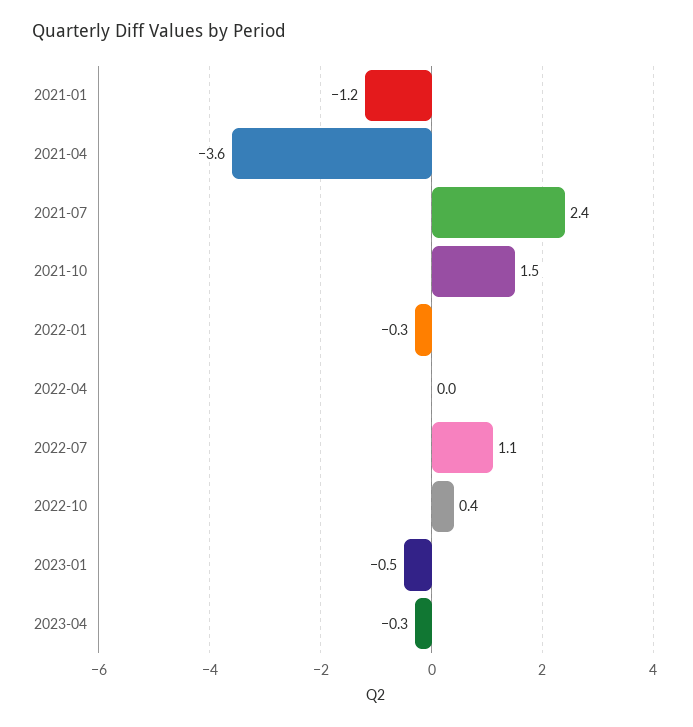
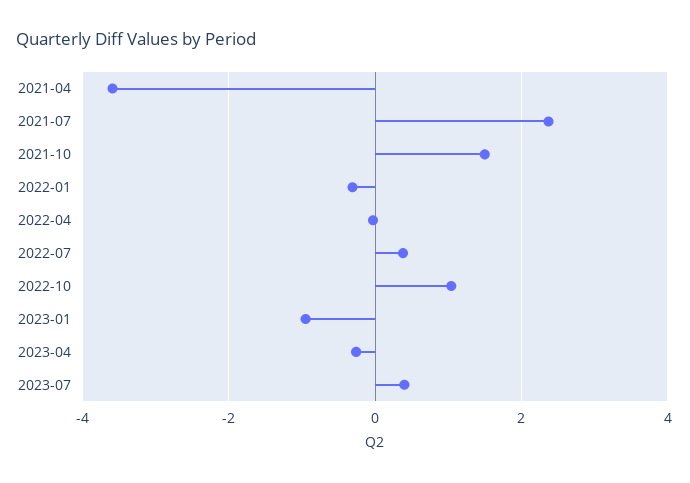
2021-01: -1.2 -> none
2022-07: 1.1 -> 0.4
2022-10: 0.4 -> 1
2023-01: -0.5 -> -1
2023-07: none -> 0.4

